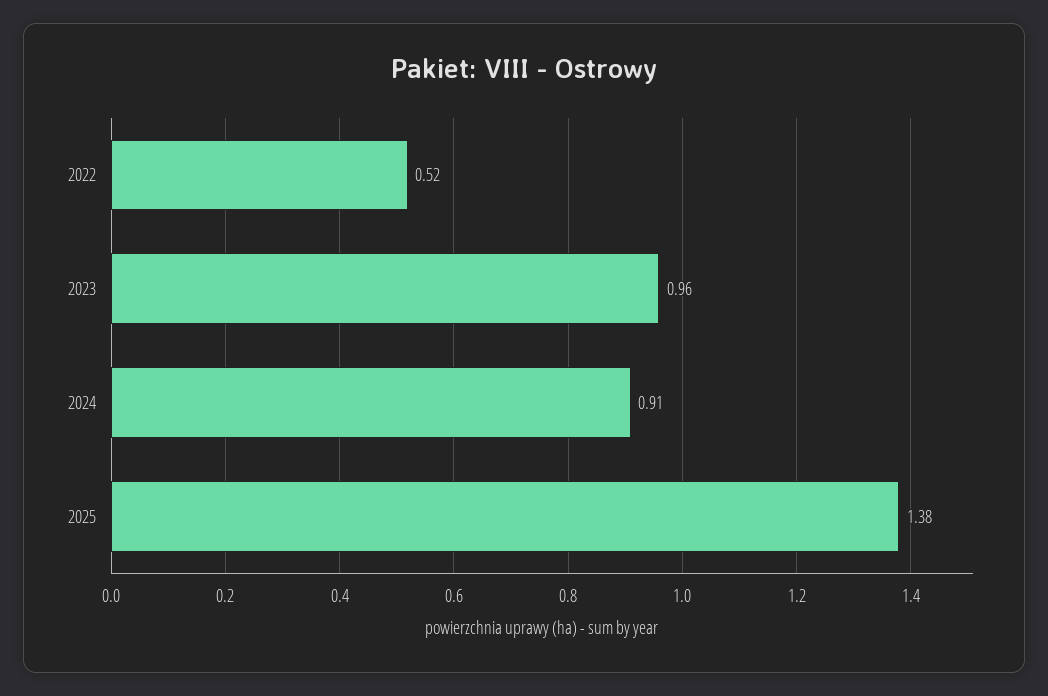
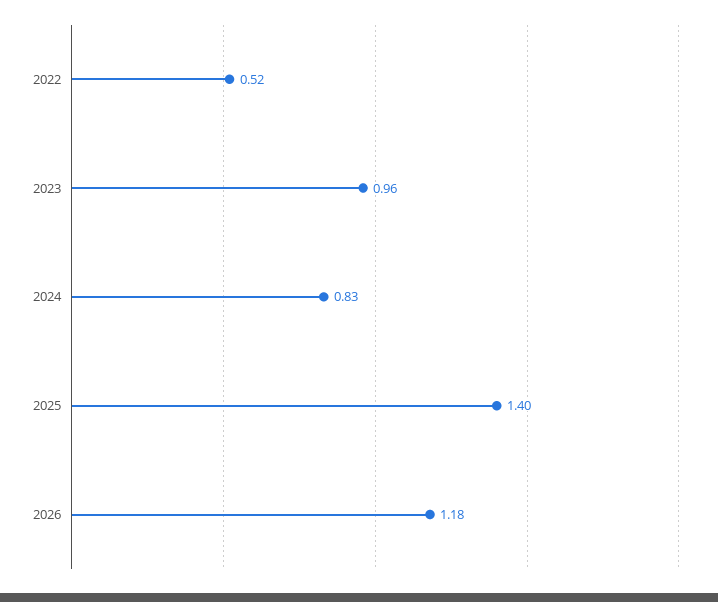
2024: 0.91 -> 0.83
2025: 1.38 -> 1.4
2026: none -> 1.18

